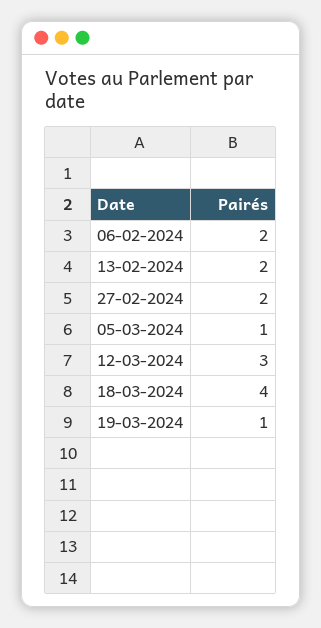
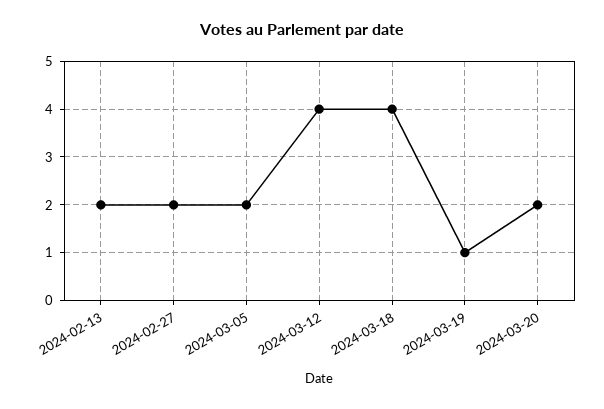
06-02-2024: 2 -> none
05-03-2024: 1 -> 2
12-03-2024: 3 -> 4
2024-03-20: none -> 2

